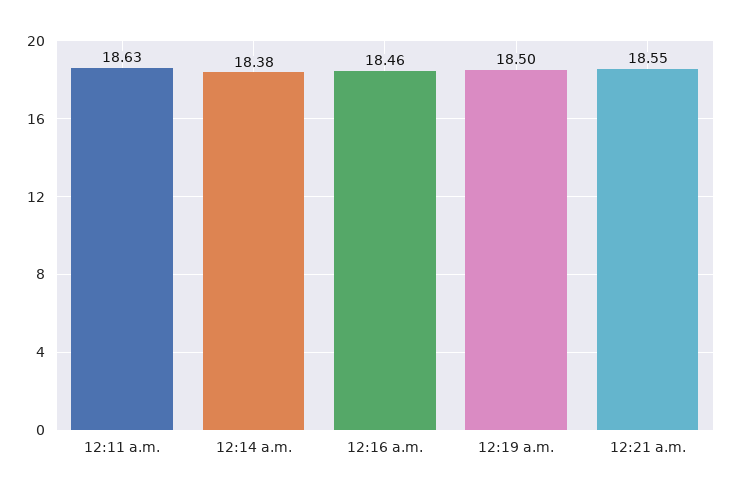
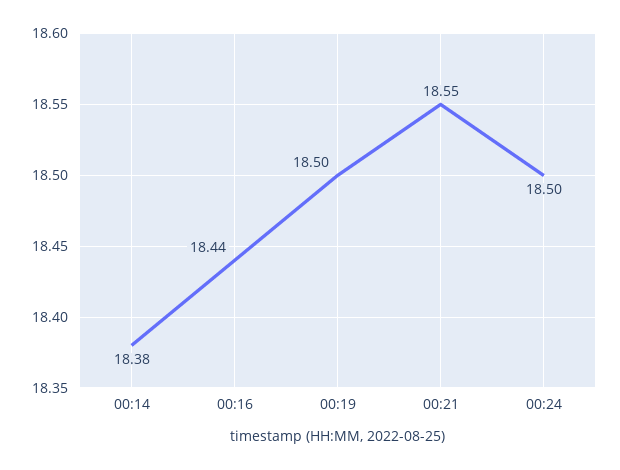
12:11 a.m.: 18.63 -> none
12:16 a.m.: 18.46 -> 18.44
00:24: none -> 18.5

